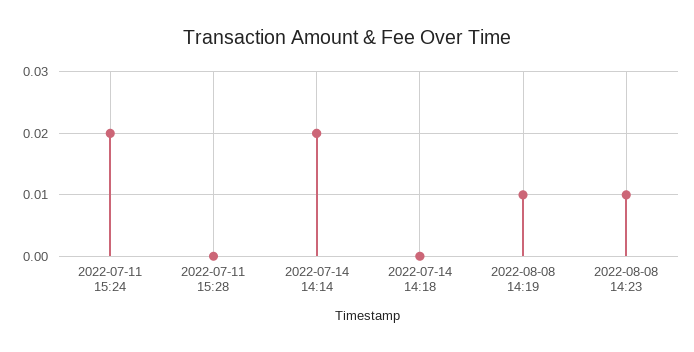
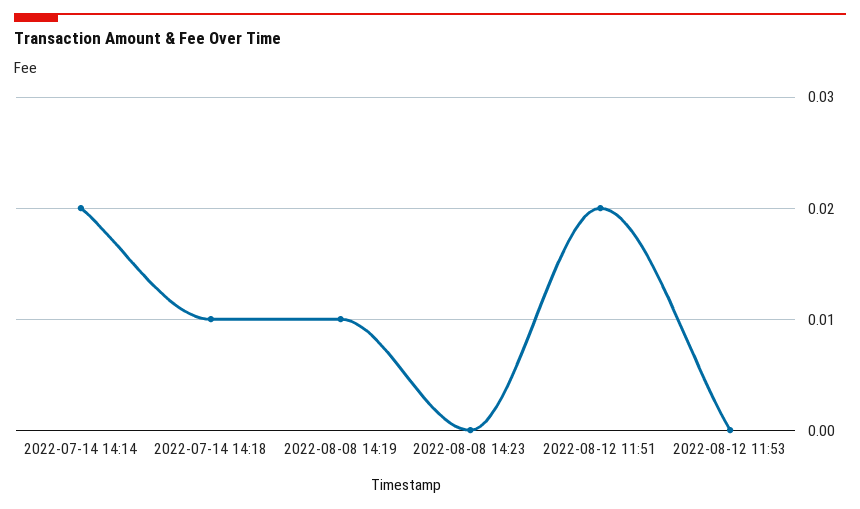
2022-07-11 15:24: 0.02 -> none
2022-07-11 15:28: 0 -> none
2022-07-14 14:18: 0 -> 0.01
2022-08-08 14:23: 0.01 -> 0
2022-08-12 11:51: none -> 0.02
2022-08-12 11:53: none -> 0

